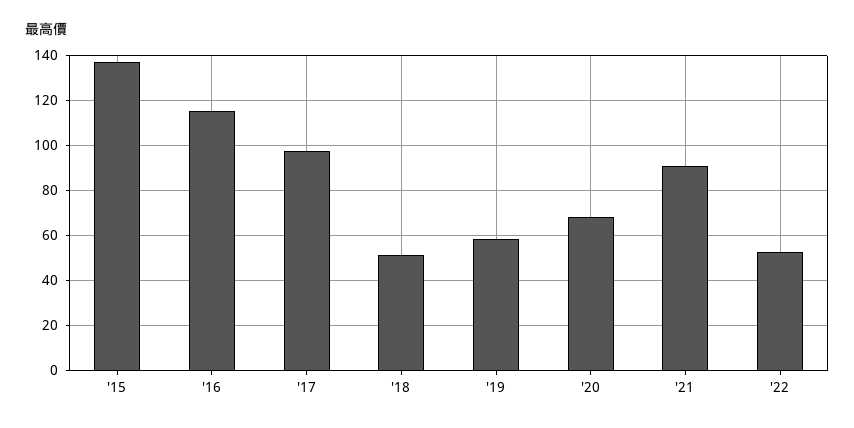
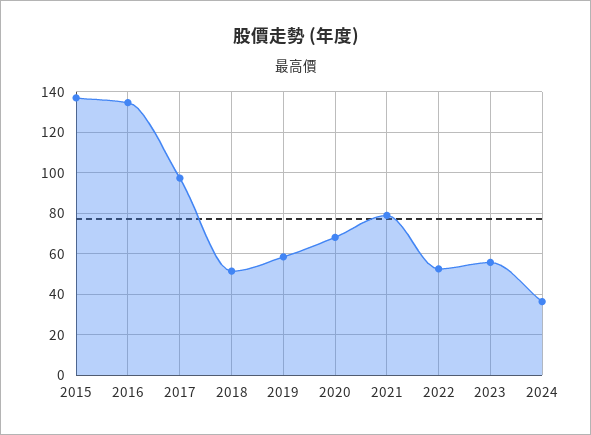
'16: 115 -> 135
'21: 90 -> 80
2023: none -> 55
2024: none -> 35

